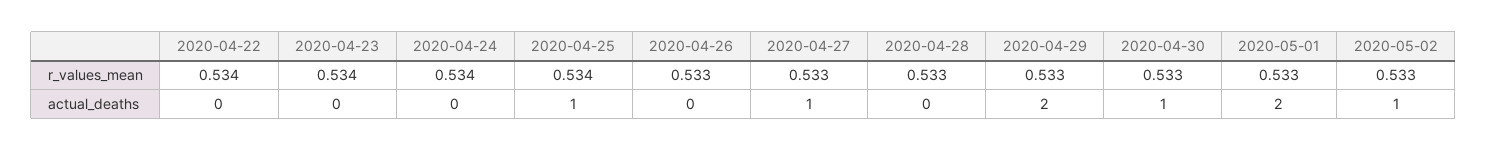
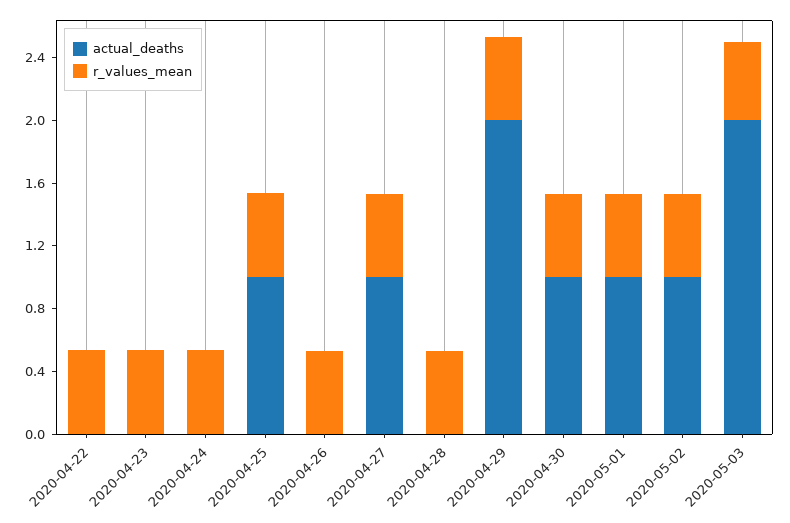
actual_deaths, 2020-05-01: 2 -> 1
actual_deaths, 2020-05-03: none -> 2
r_values_mean, 2020-05-03: none -> 0.5

